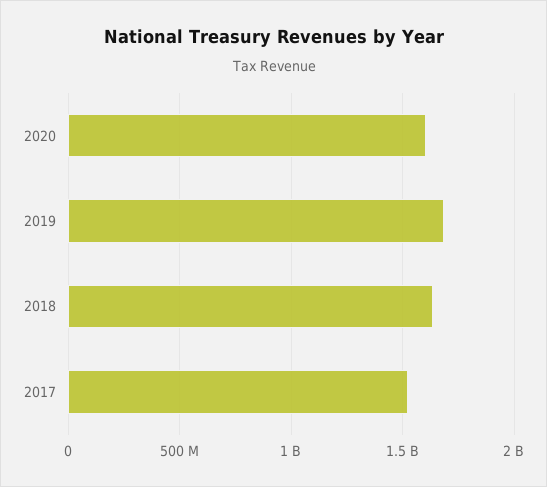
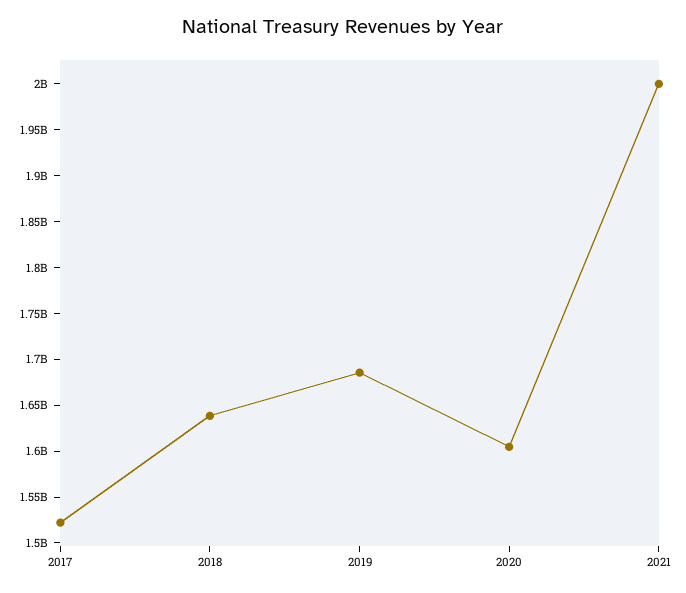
2021: none -> 2000000000

